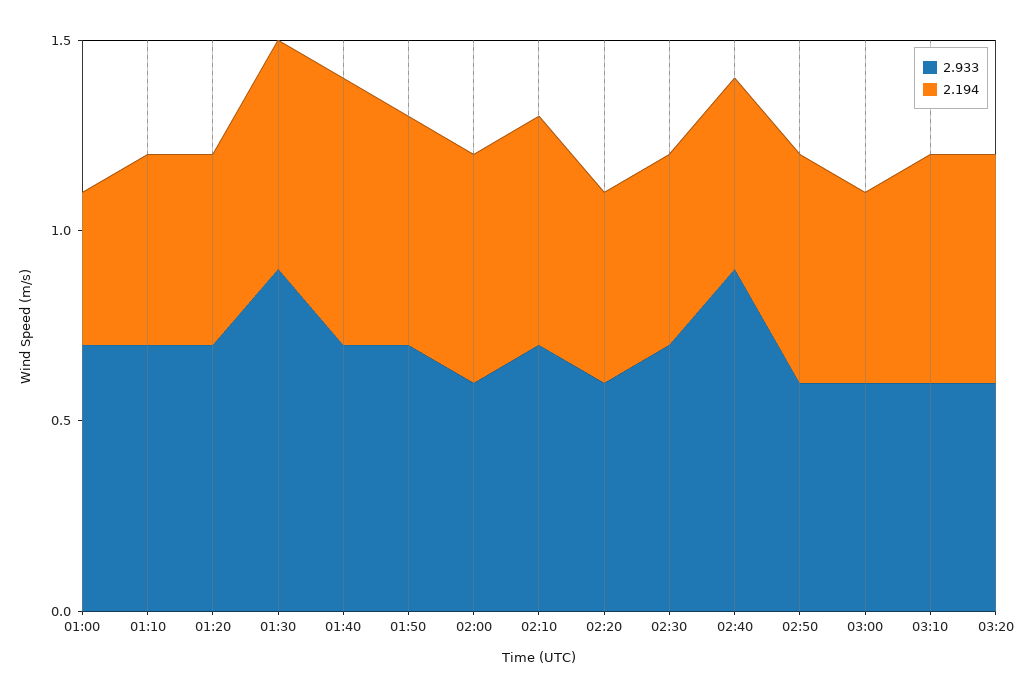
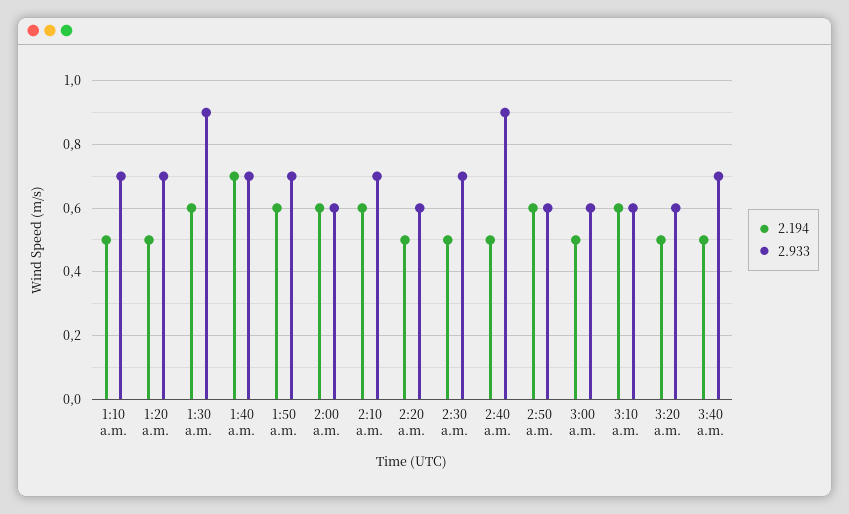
2.933, 01:00: 0.7 -> none
2.194, 01:00: 0.4 -> none
2.194, 03:20: 0.6 -> 0.5
2.194, 3:40 a.m.: none -> 0.5
2.933, 3:40 a.m.: none -> 0.7

